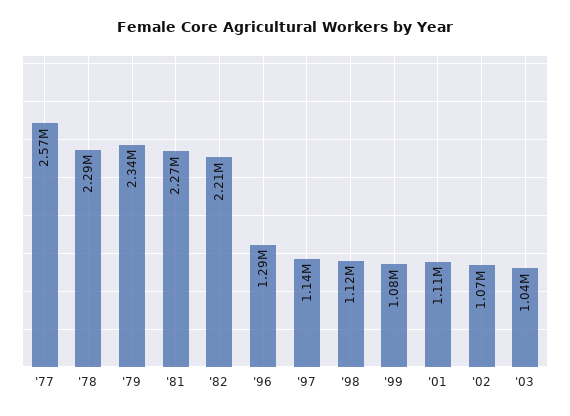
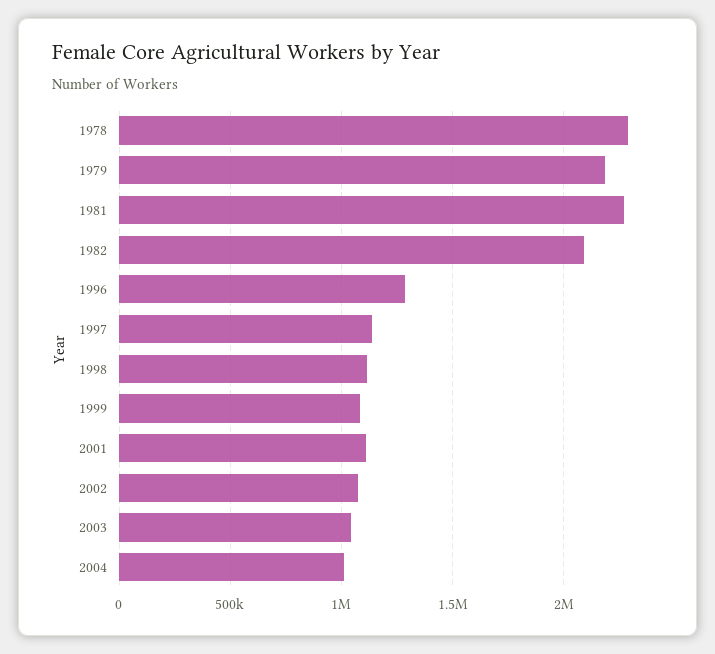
'77: 2570000 -> none
'79: 2340000 -> 2200000
'82: 2210000 -> 2100000
2004: none -> 1000000

